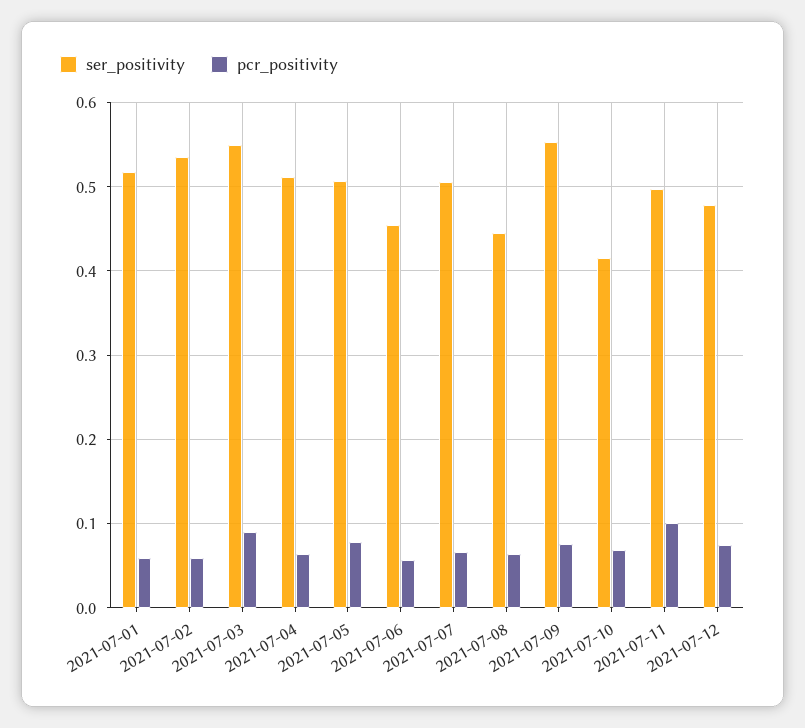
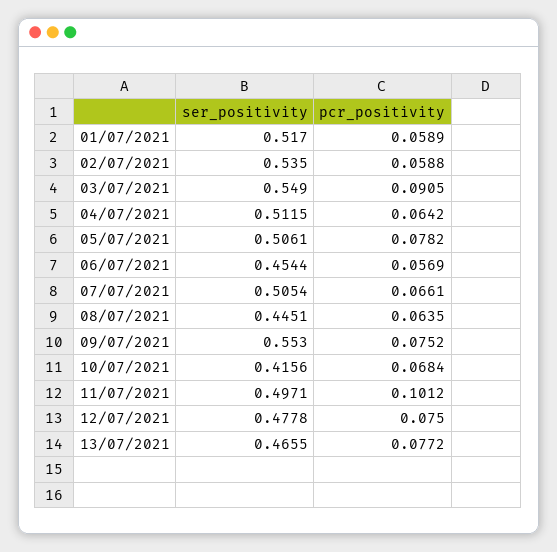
ser_positivity, 13/07/2021: none -> 0.4655
pcr_positivity, 13/07/2021: none -> 0.0772

